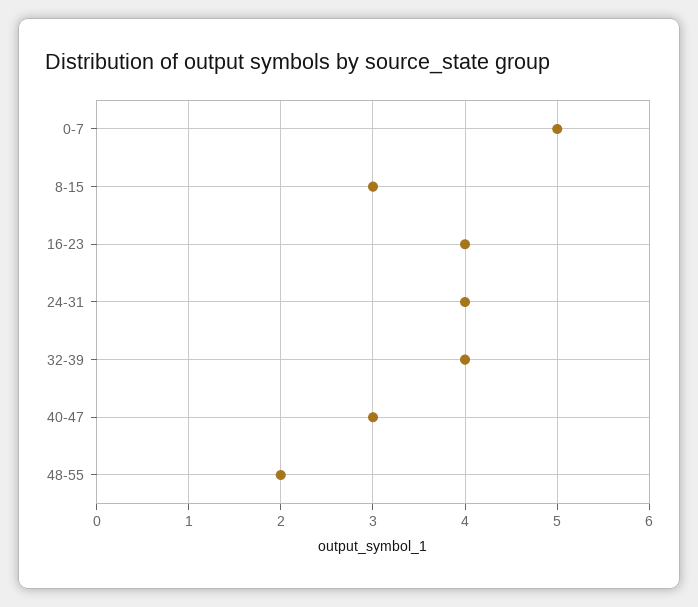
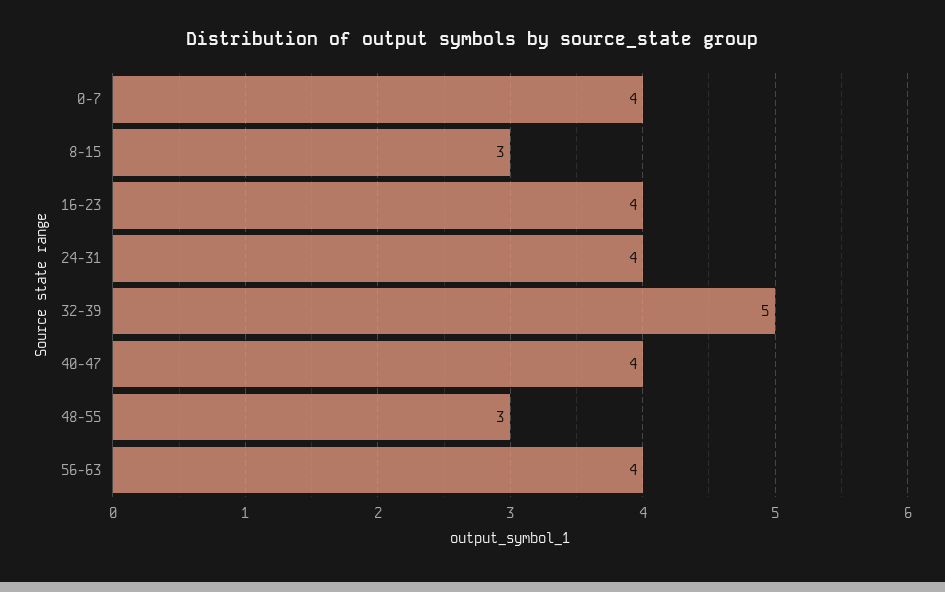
0-7: 5 -> 4
32-39: 4 -> 5
40-47: 3 -> 4
48-55: 2 -> 3
56-63: none -> 4

